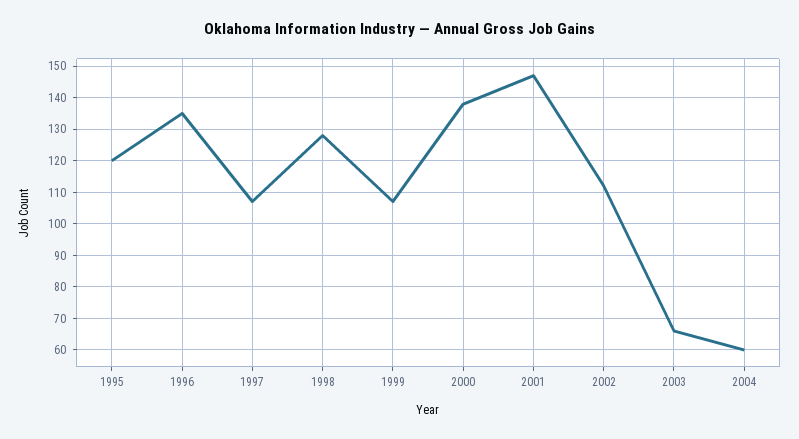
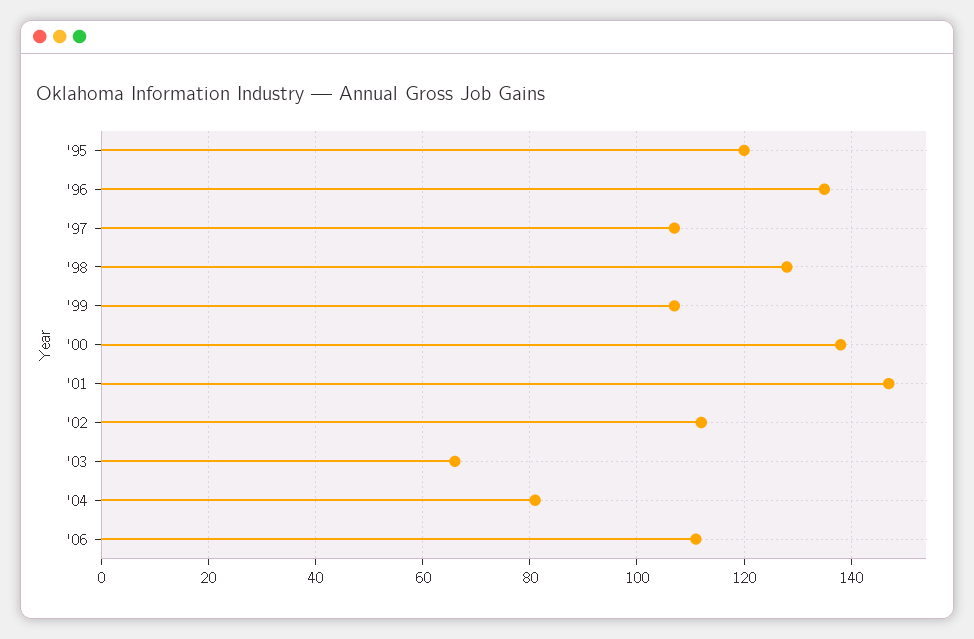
2004: 60 -> 80
'06: none -> 110

